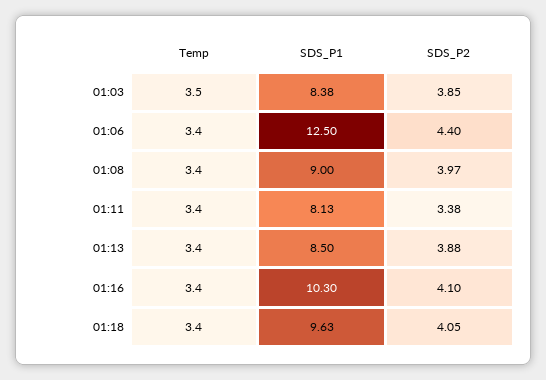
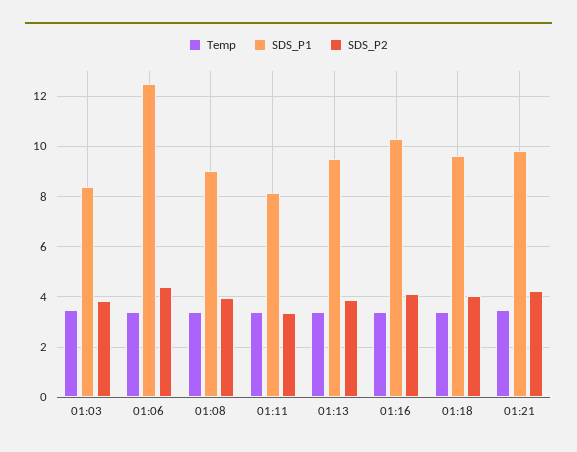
SDS_P1, 01:13: 8.5 -> 9.5
Temp, 01:21: none -> 3.5
SDS_P1, 01:21: none -> 9.75
SDS_P2, 01:21: none -> 4.25

